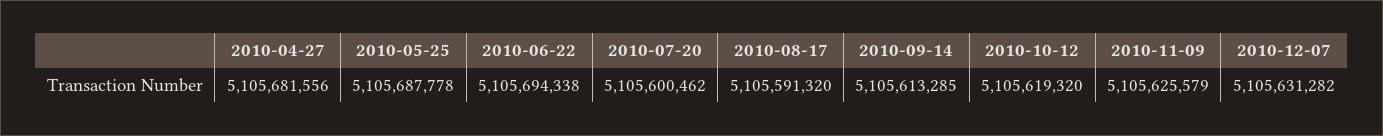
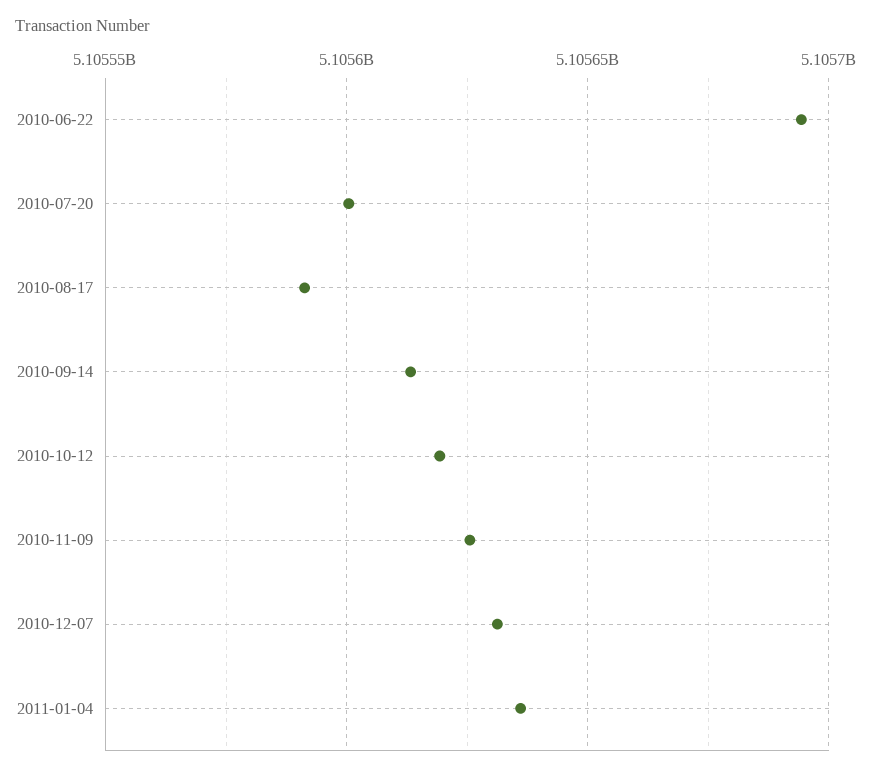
2010-04-27: 5105681556 -> none
2010-05-25: 5105687778 -> none
2011-01-04: none -> 5105635000

